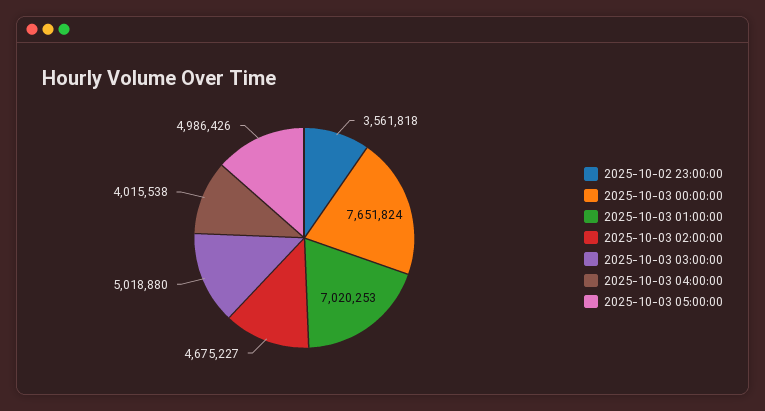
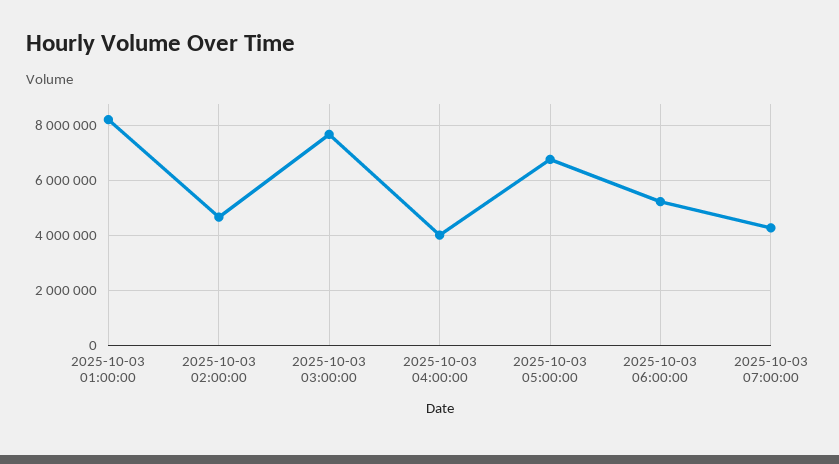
2025-10-02 23:00:00: 3561818 -> none
2025-10-03 00:00:00: 7651824 -> none
2025-10-03 01:00:00: 7020253 -> 8250000
2025-10-03 03:00:00: 5018880 -> 7750000
2025-10-03 05:00:00: 4986426 -> 6750000
2025-10-03 06:00:00: none -> 5250000
2025-10-03 07:00:00: none -> 4250000

